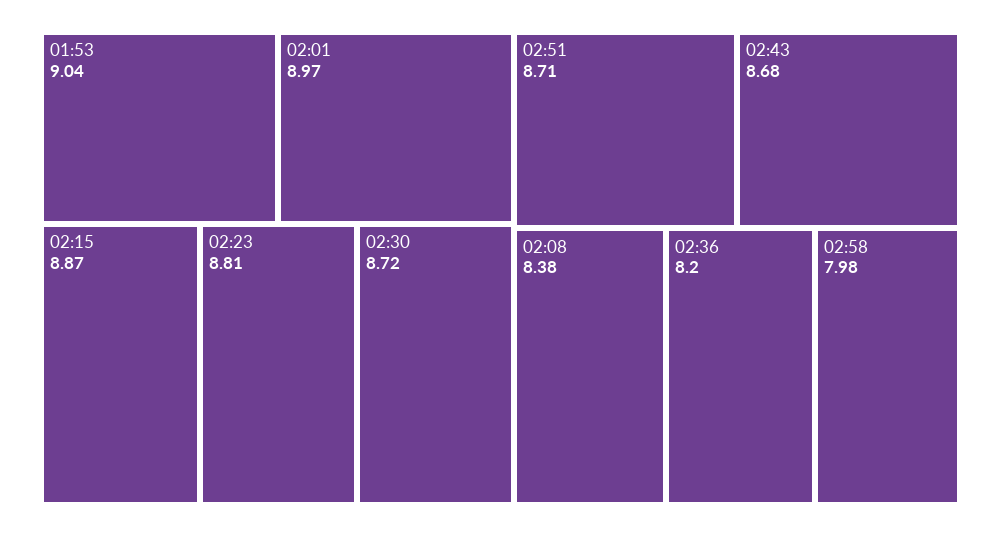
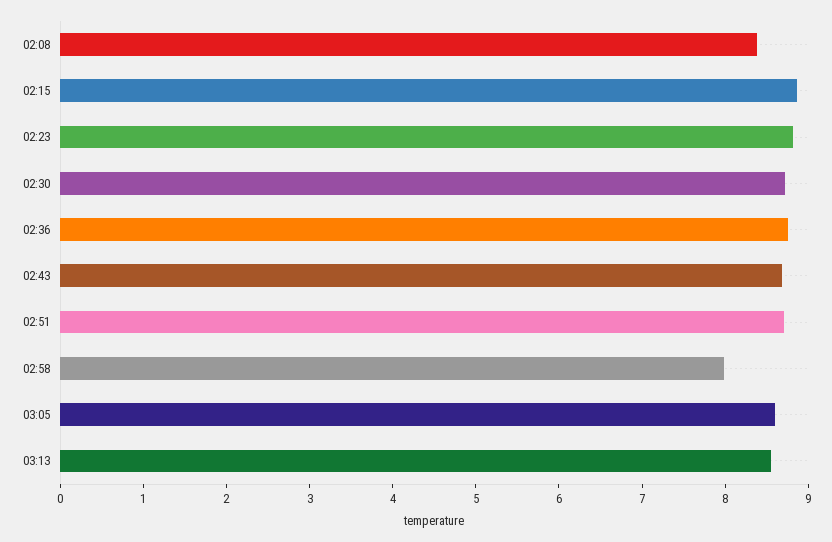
01:53: 9.04 -> none
02:01: 8.97 -> none
02:36: 8.2 -> 8.8
03:05: none -> 8.6
03:13: none -> 8.6

